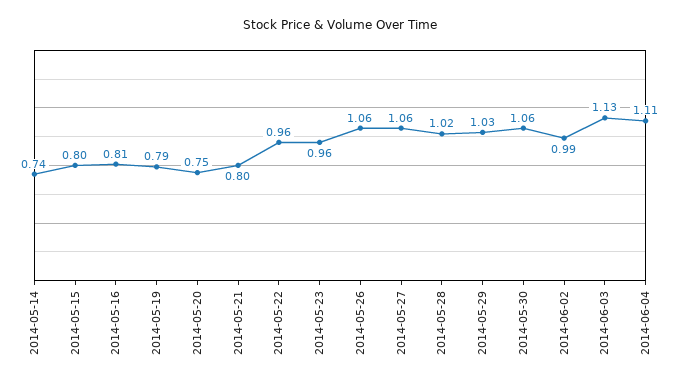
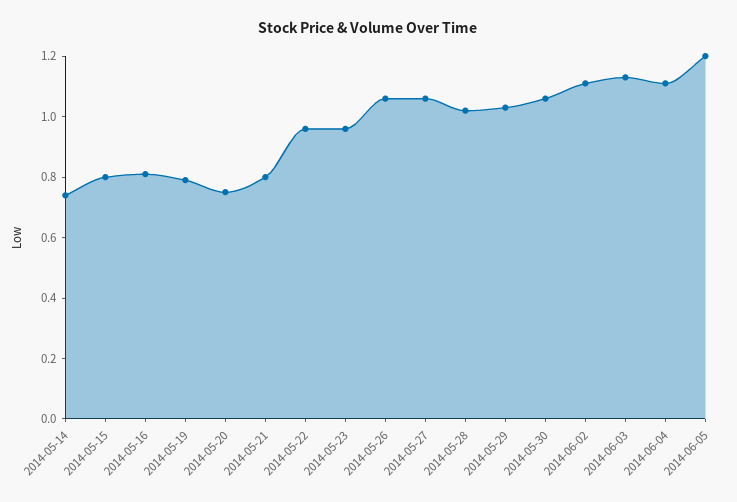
2014-06-02: 0.99 -> 1.1
2014-06-05: none -> 1.2

